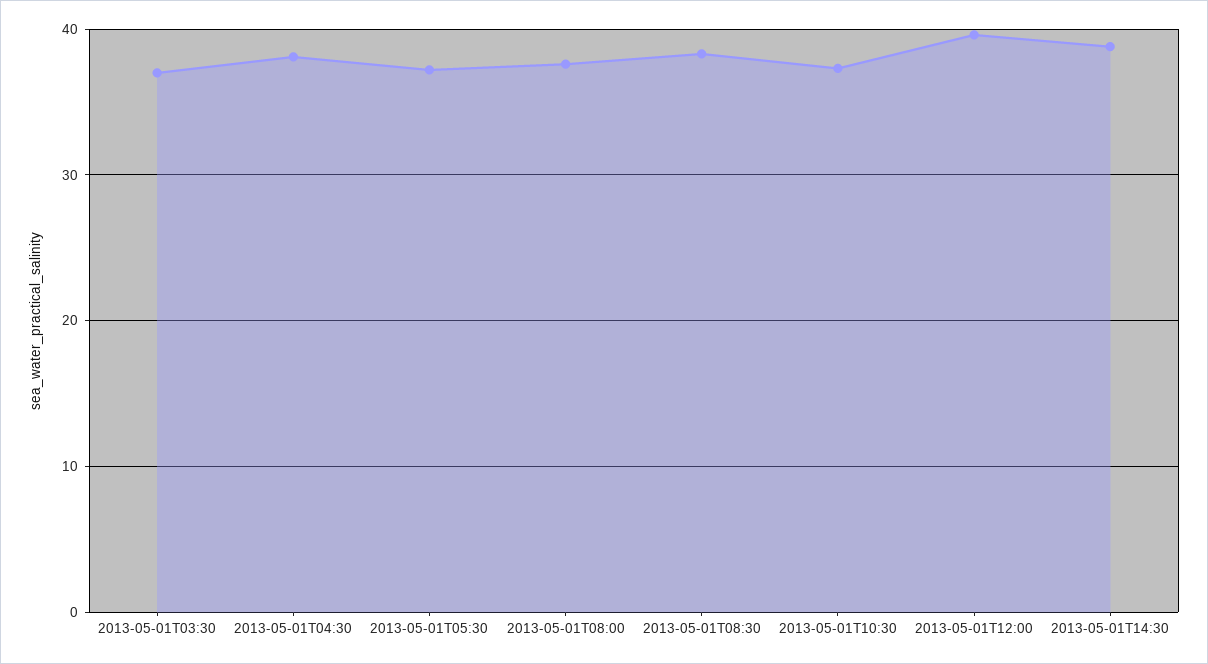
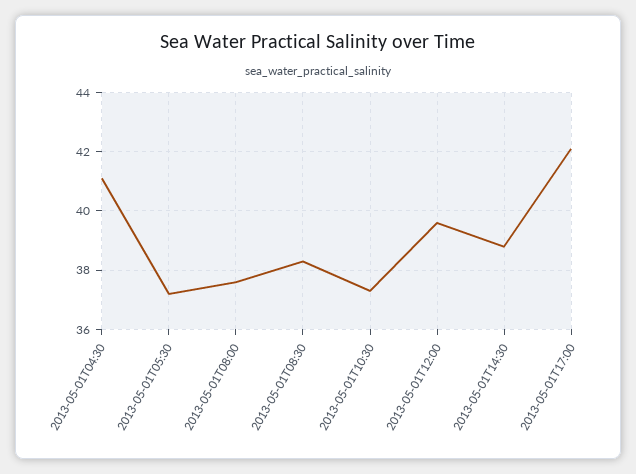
2013-05-01T03:30: 37 -> none
2013-05-01T04:30: 38 -> 41
2013-05-01T17:00: none -> 42

